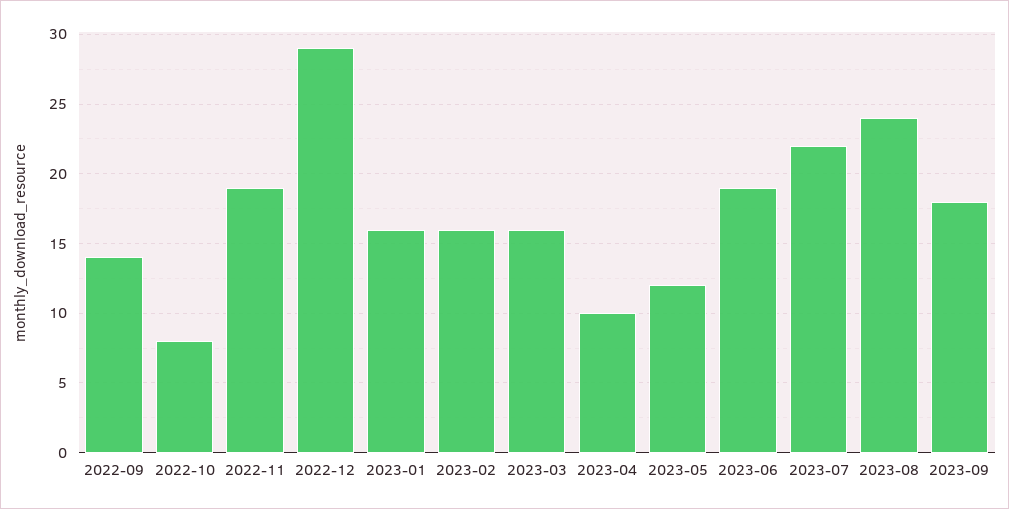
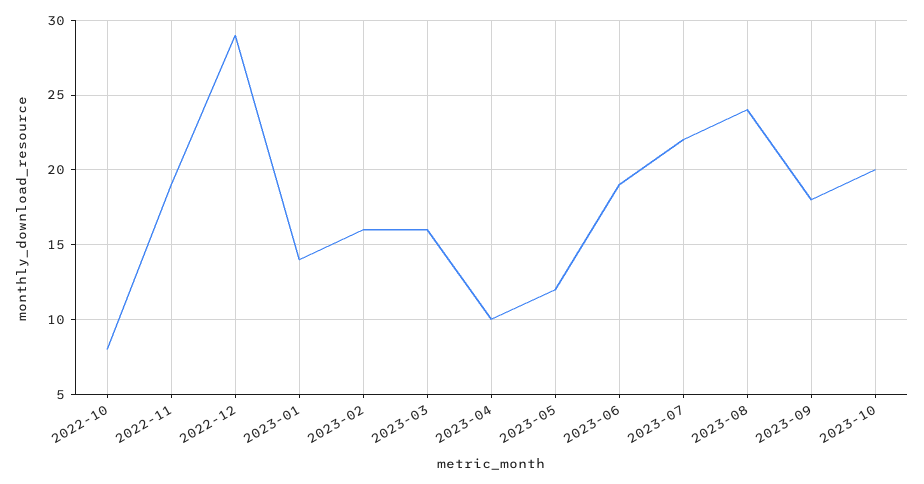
2022-09: 14 -> none
2023-01: 16 -> 14
2023-10: none -> 20

